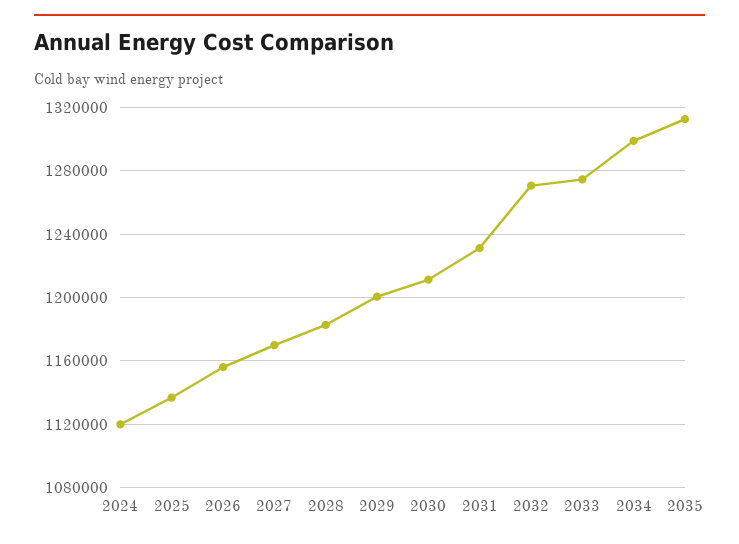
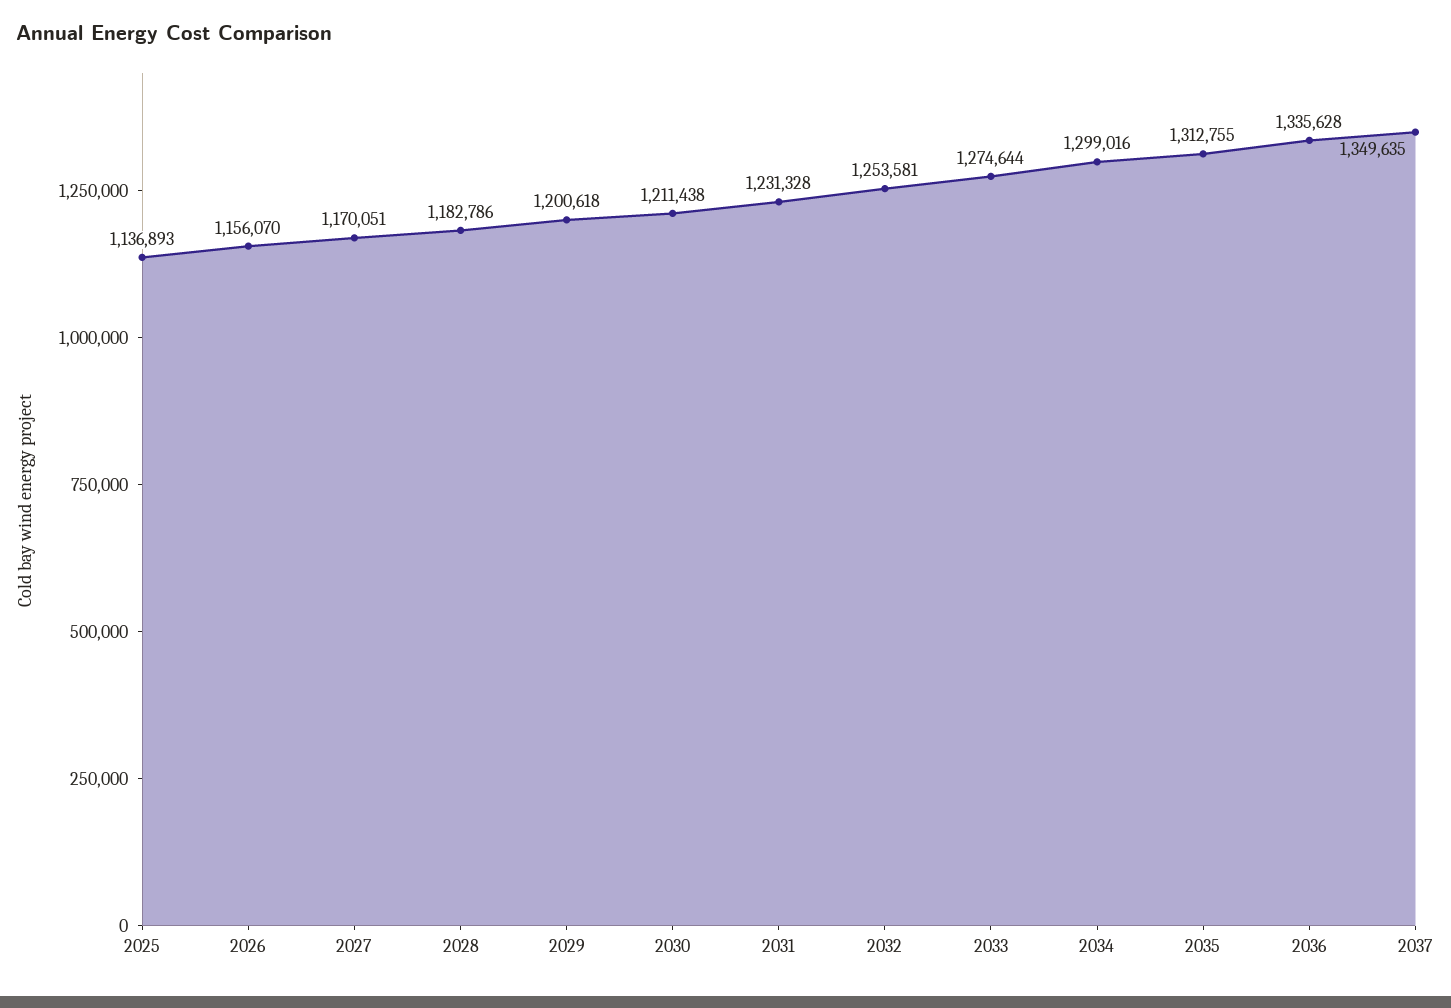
2024: 1120000 -> none
2032: 1270000 -> 1253581
2036: none -> 1335628
2037: none -> 1349635

